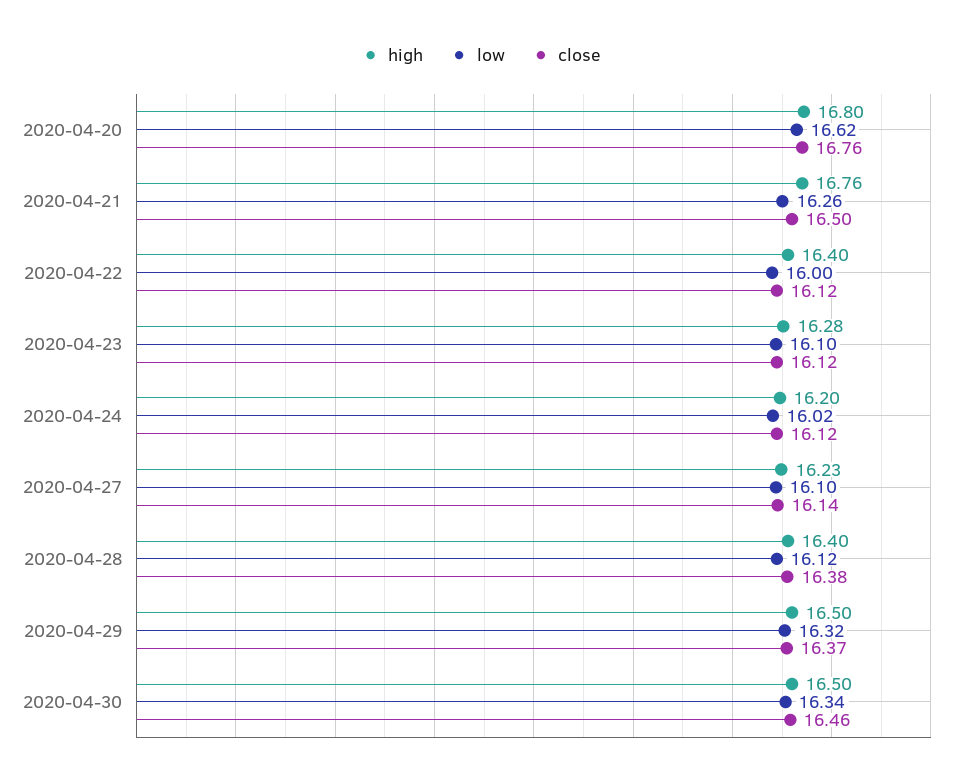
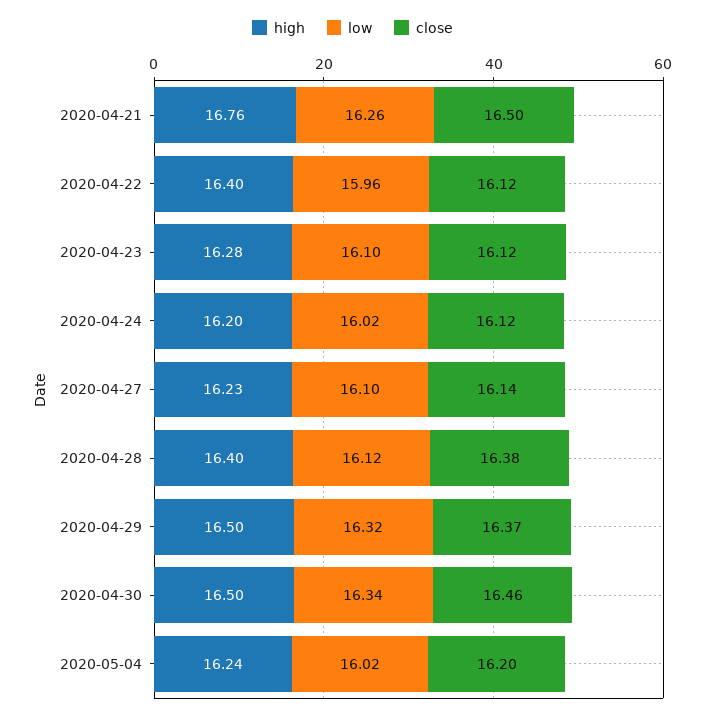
high, 2020-04-20: 16.8 -> none
low, 2020-04-20: 16.62 -> none
close, 2020-04-20: 16.76 -> none
low, 2020-04-22: 16 -> 15.96
high, 2020-05-04: none -> 16.24
low, 2020-05-04: none -> 16.02
close, 2020-05-04: none -> 16.2

